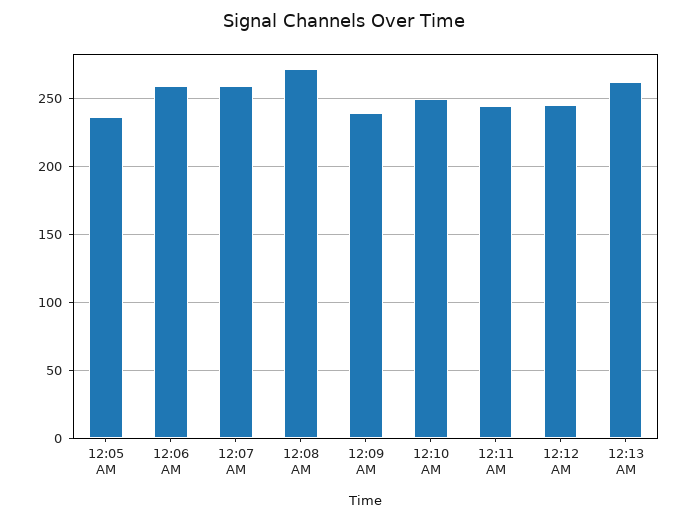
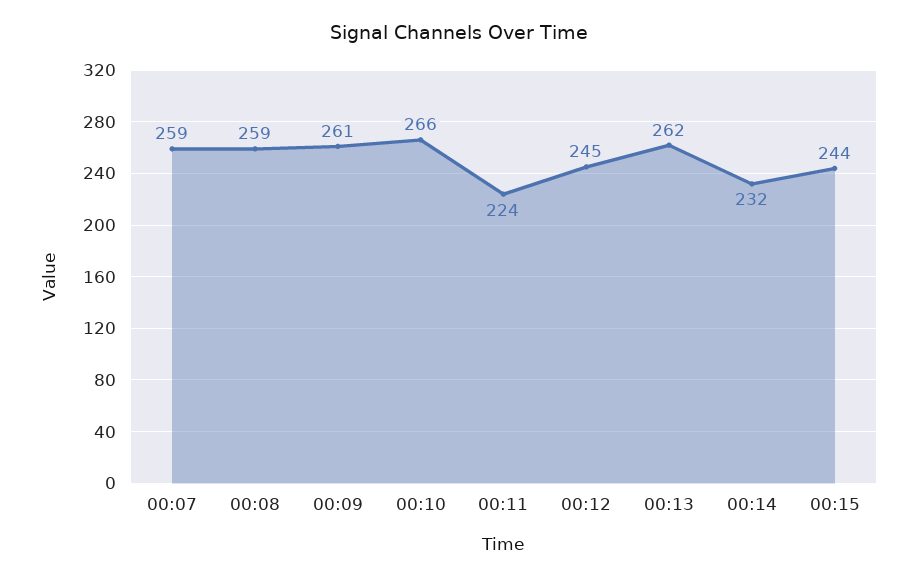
12:05 AM: 235 -> none
12:06 AM: 260 -> none
12:08 AM: 270 -> 259
12:09 AM: 240 -> 261
12:10 AM: 250 -> 266
12:11 AM: 245 -> 224
00:14: none -> 232
00:15: none -> 244

